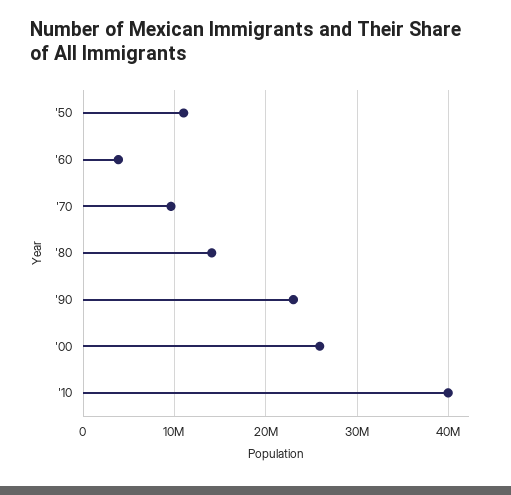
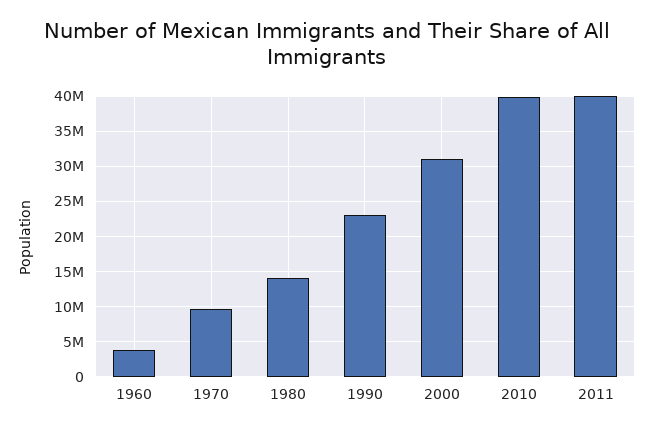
'50: 11000000 -> none
'00: 26000000 -> 31000000
2011: none -> 40000000

